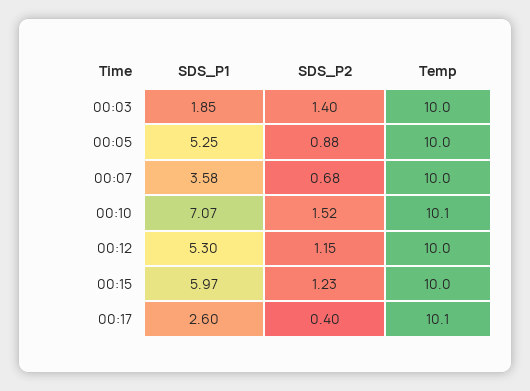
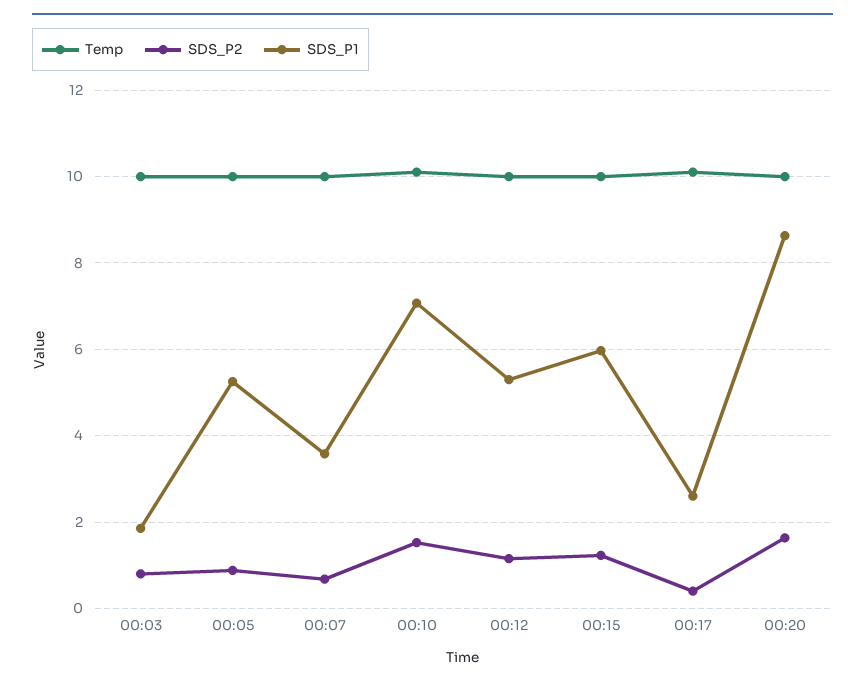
SDS_P2, 00:03: 1.4 -> 0.8
Temp, 00:20: none -> 10
SDS_P2, 00:20: none -> 1.6
SDS_P1, 00:20: none -> 8.6

